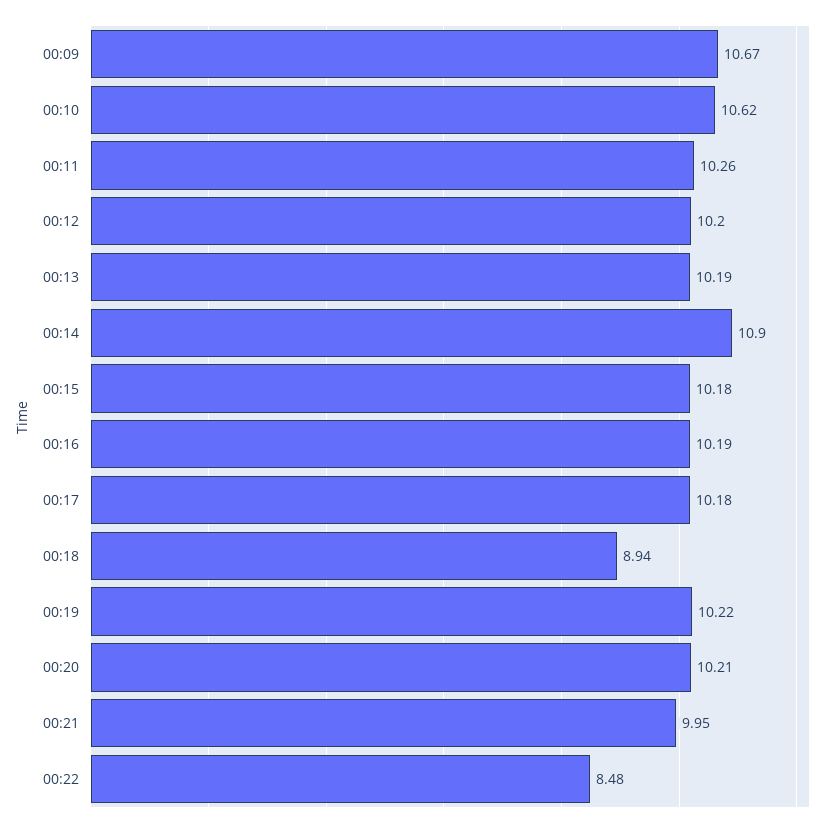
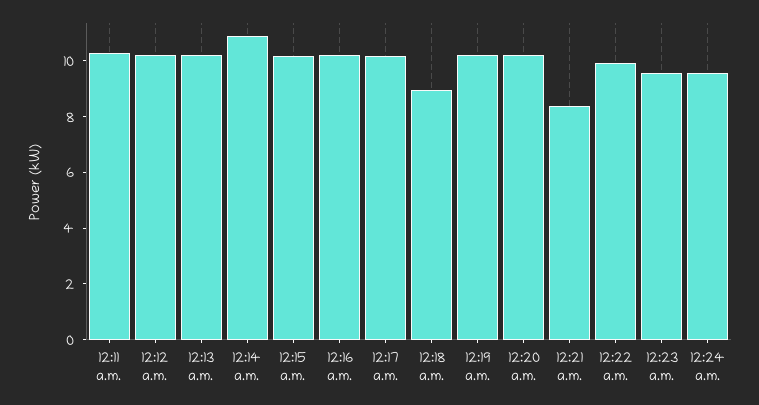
00:09: 10.67 -> none
00:10: 10.62 -> none
00:21: 9.95 -> 8.5
00:22: 8.48 -> 10
12:23 a.m.: none -> 9.5
12:24 a.m.: none -> 9.5

